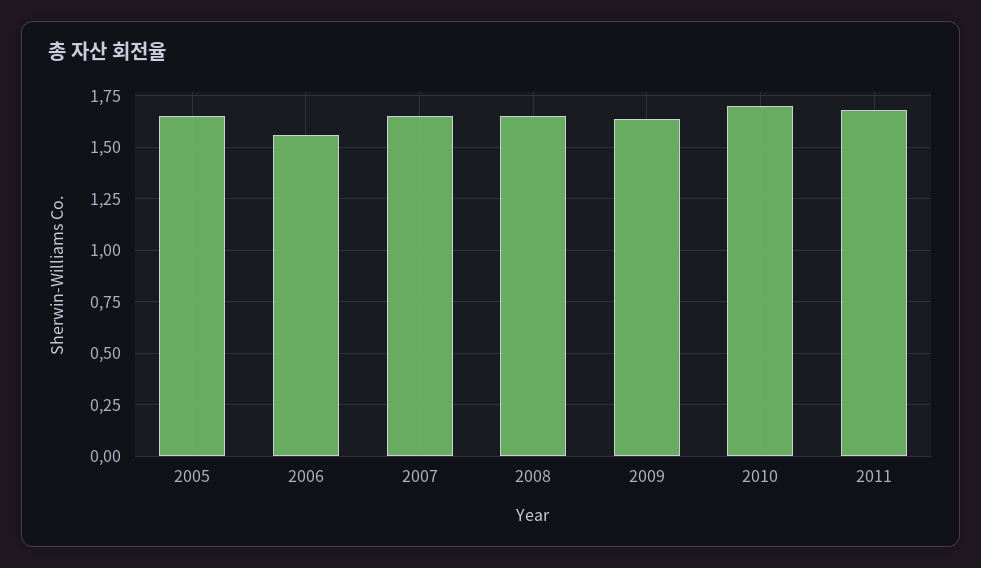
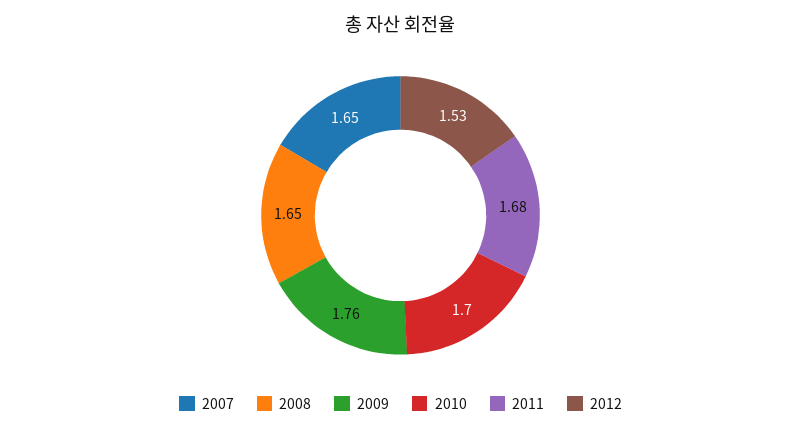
2005: 1.65 -> none
2006: 1.55 -> none
2009: 1.65 -> 1.76
2012: none -> 1.53

